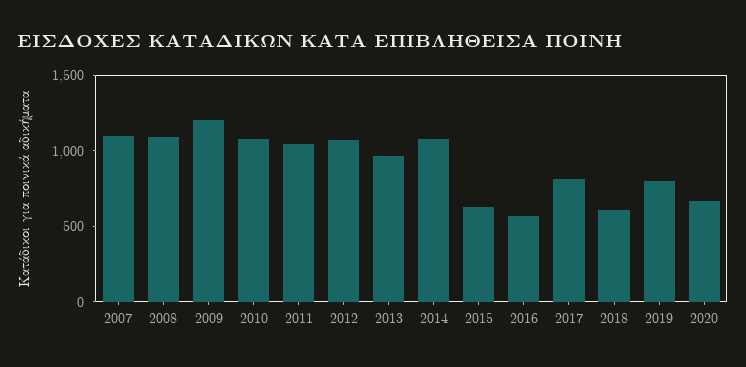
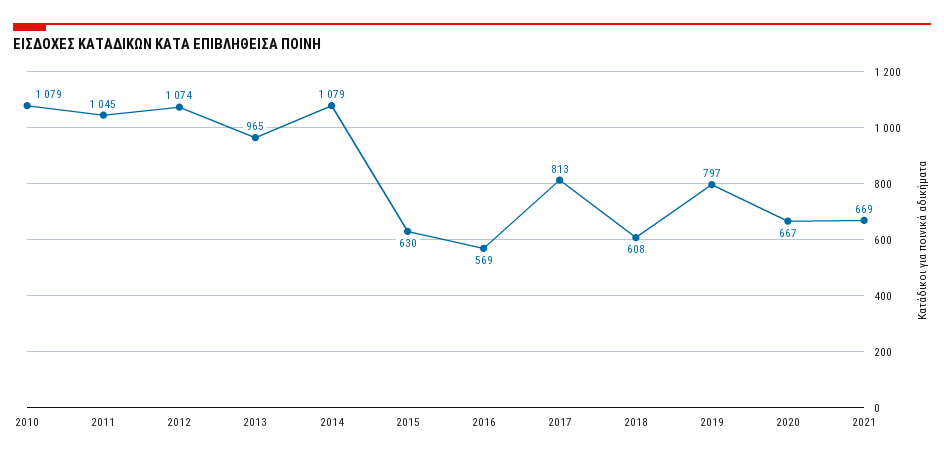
2007: 1100 -> none
2008: 1100 -> none
2009: 1200 -> none
2021: none -> 669

